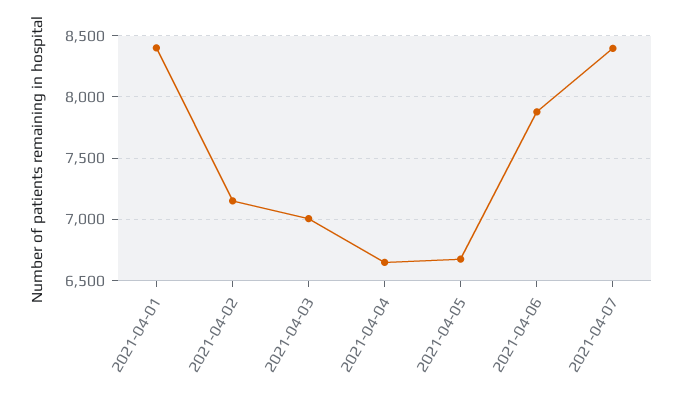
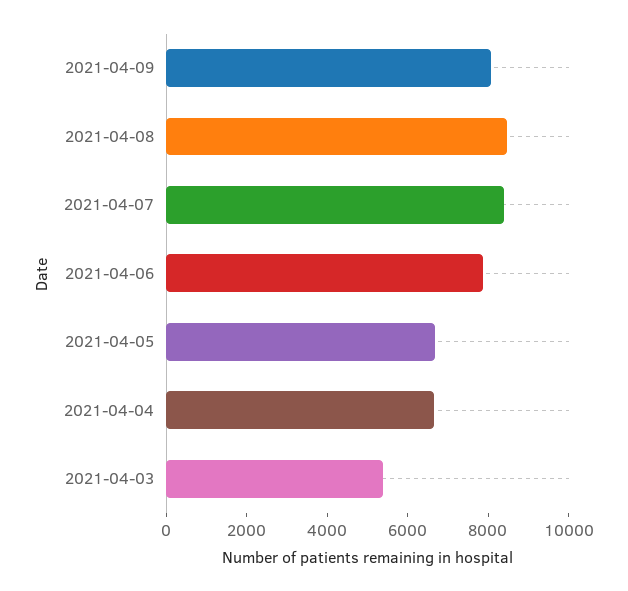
2021-04-01: 8400 -> none
2021-04-02: 7150 -> none
2021-04-03: 7000 -> 5500
2021-04-09: none -> 8000
2021-04-08: none -> 8500

